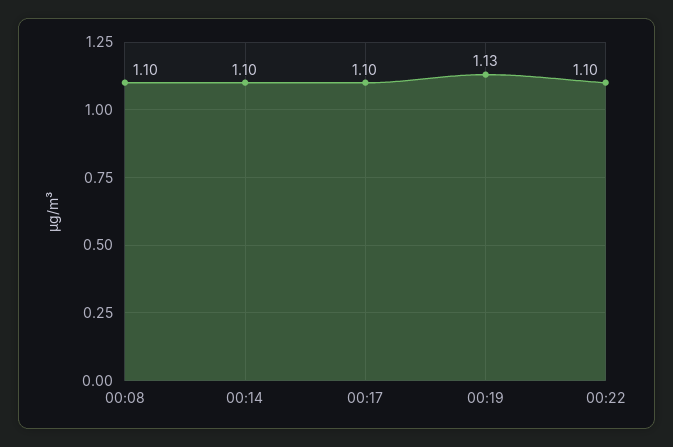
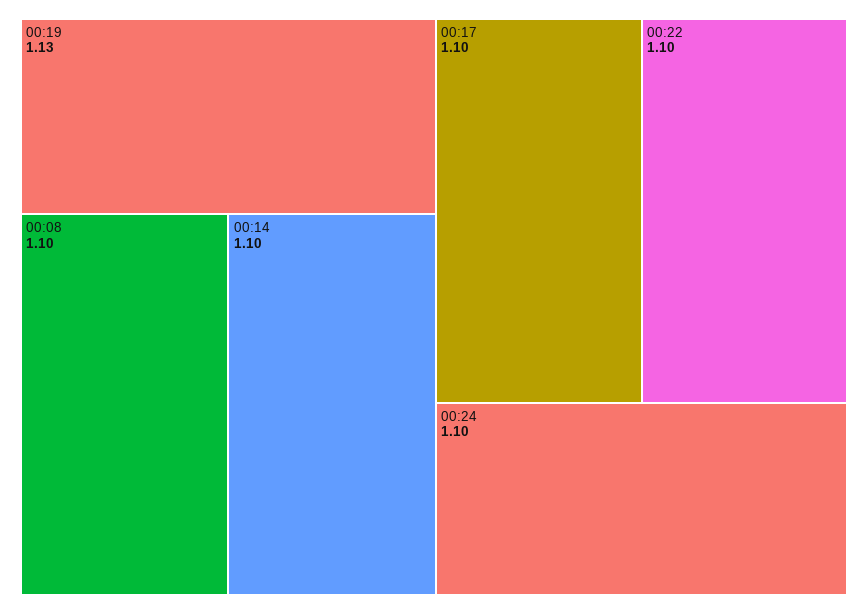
00:24: none -> 1.1

